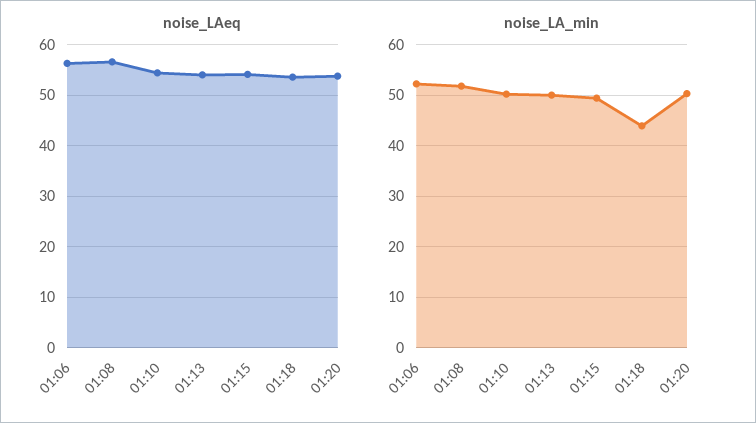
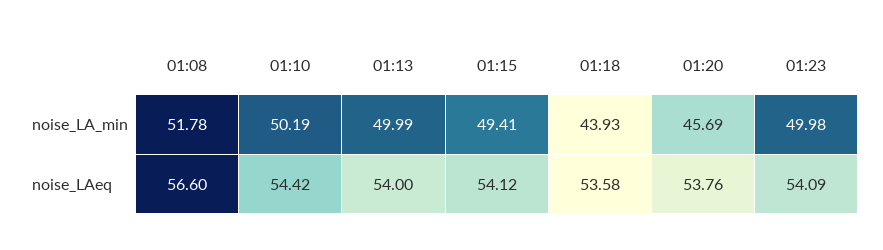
noise_LAeq, 01:06: 56 -> none
noise_LA_min, 01:06: 52 -> none
noise_LA_min, 01:20: 50 -> 45.69
noise_LA_min, 01:23: none -> 49.98
noise_LAeq, 01:23: none -> 54.09

